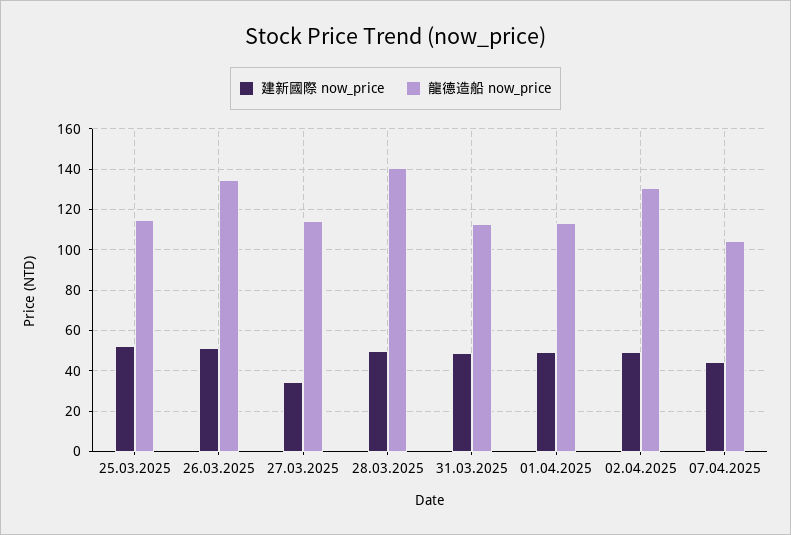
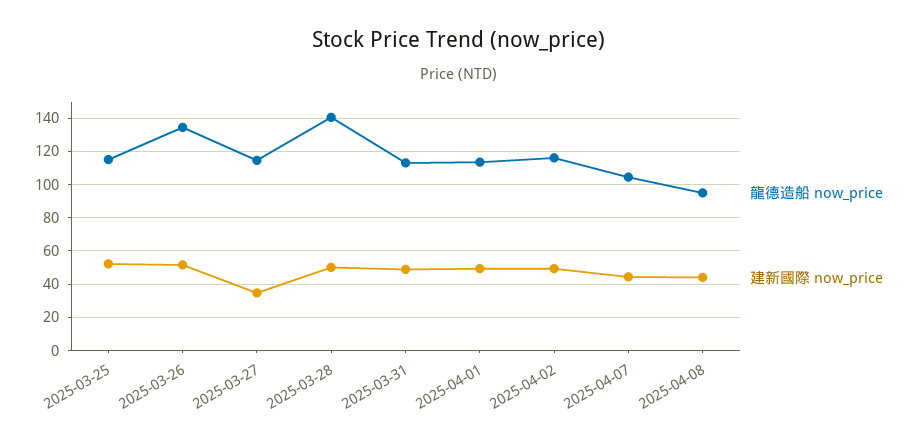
龍德造船 now_price, 02.04.2025: 130 -> 115
龍德造船 now_price, 2025-04-08: none -> 95
建新國際 now_price, 2025-04-08: none -> 45

